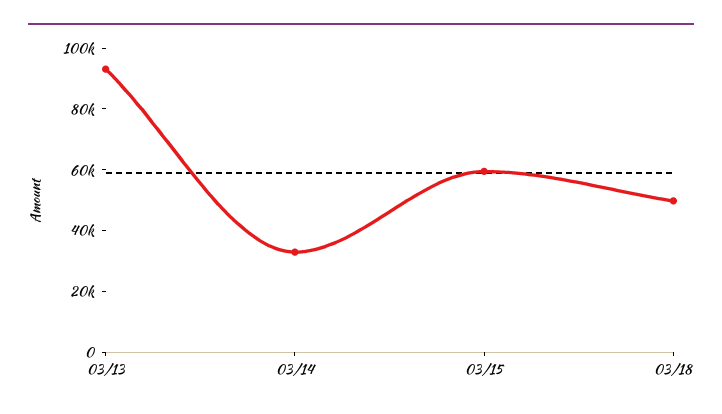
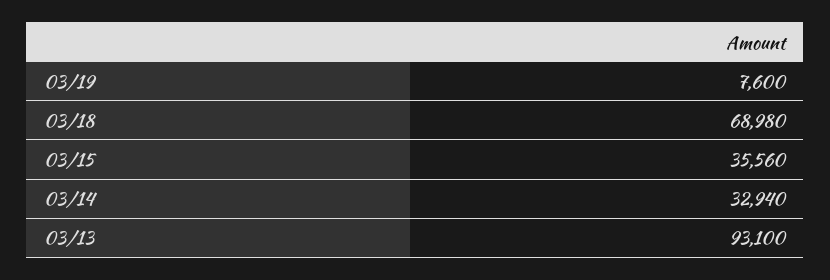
03/15: 60000 -> 35560
03/18: 50000 -> 68980
03/19: none -> 7600

